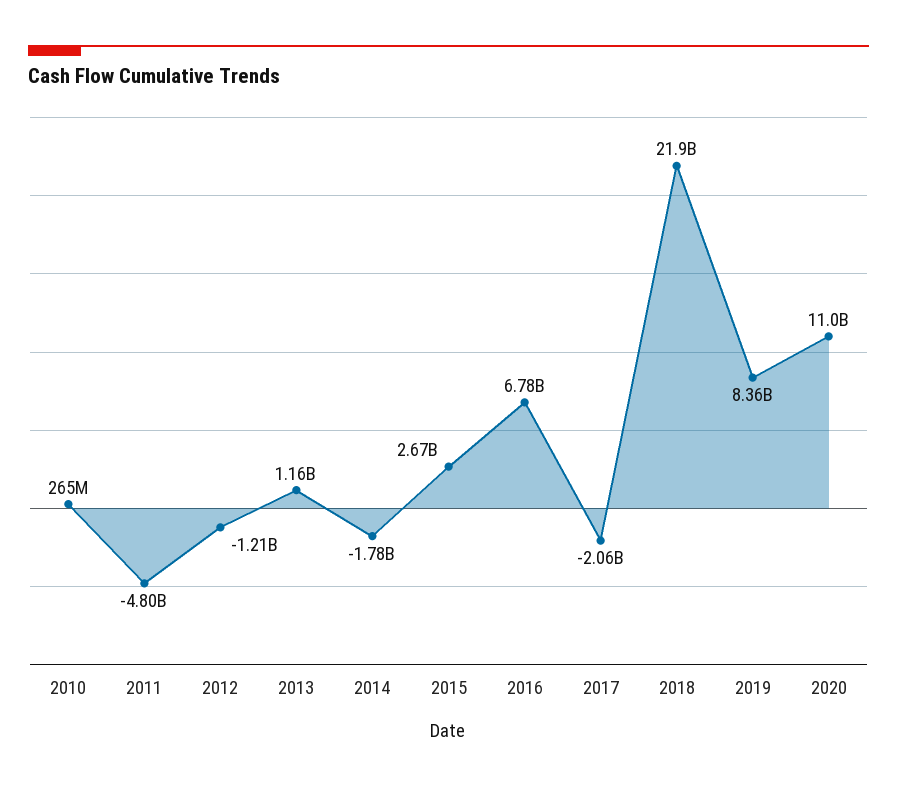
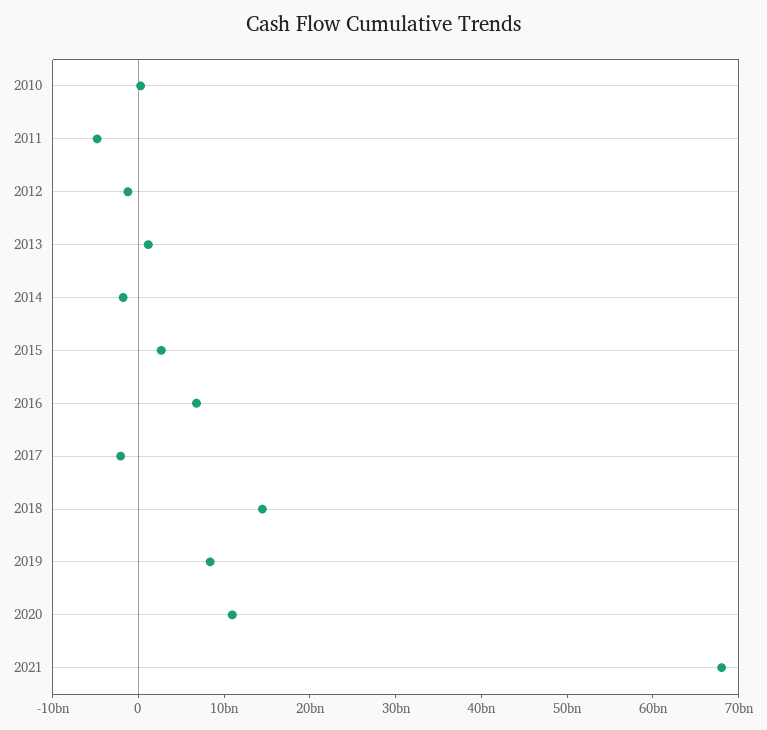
2018: 21900000000 -> 14000000000
2021: none -> 68000000000

